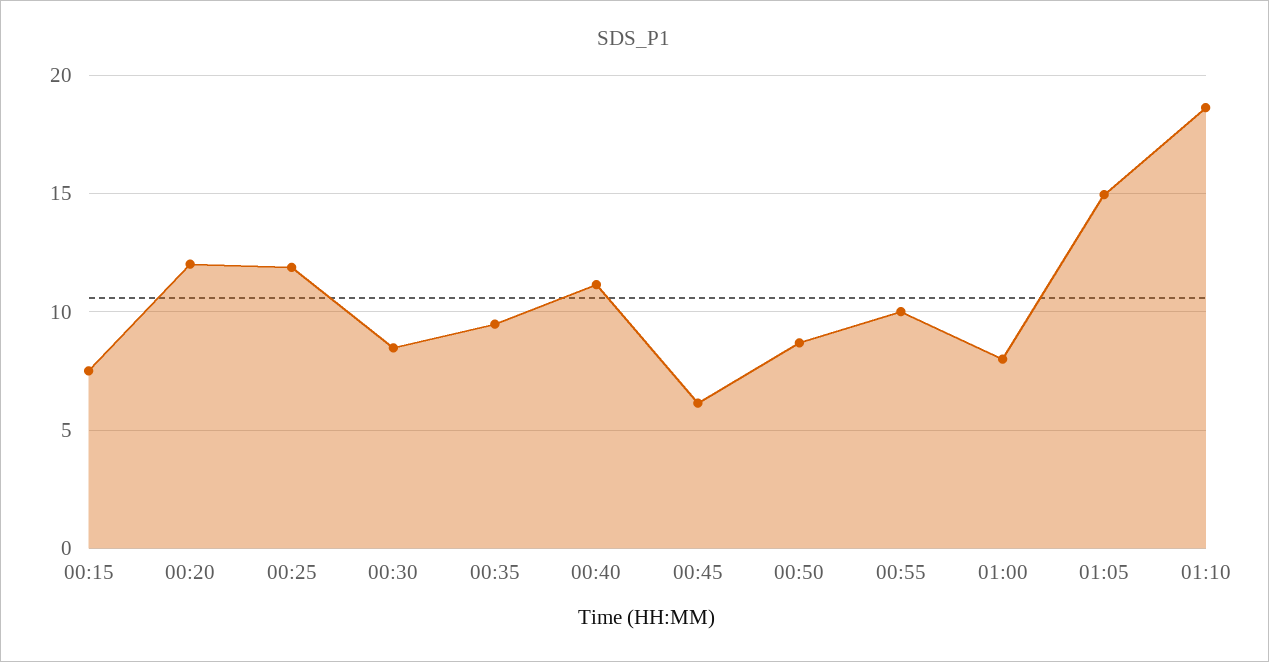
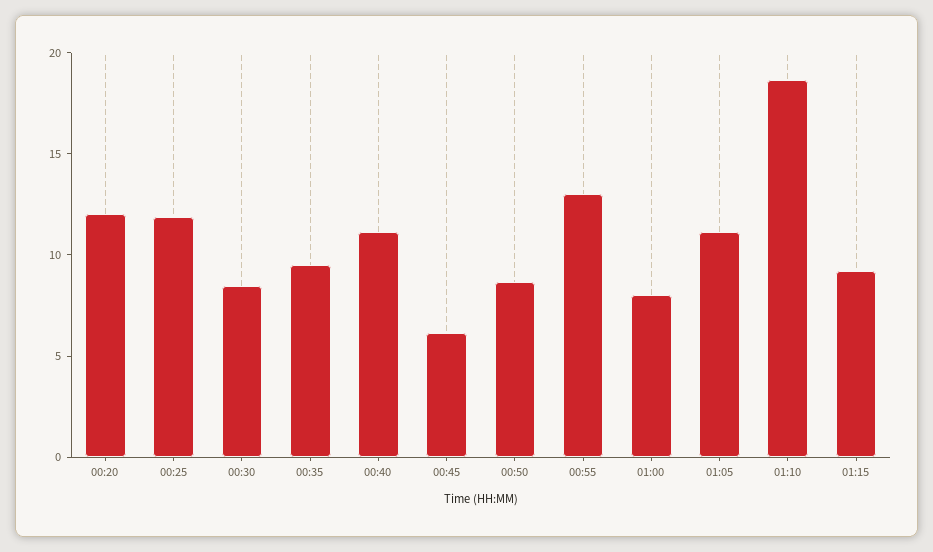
00:15: 7.5 -> none
00:55: 10 -> 13
01:05: 15 -> 11
01:15: none -> 9

